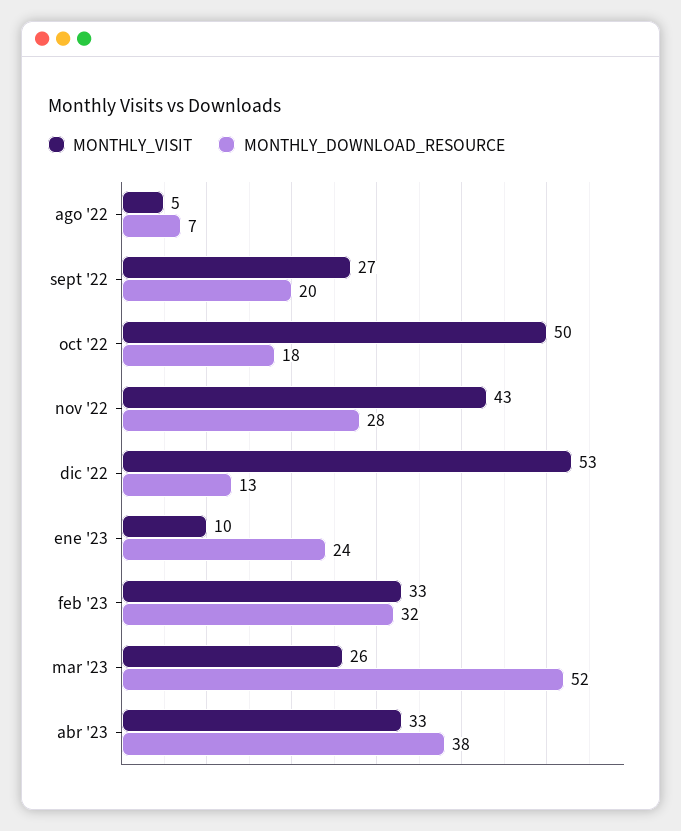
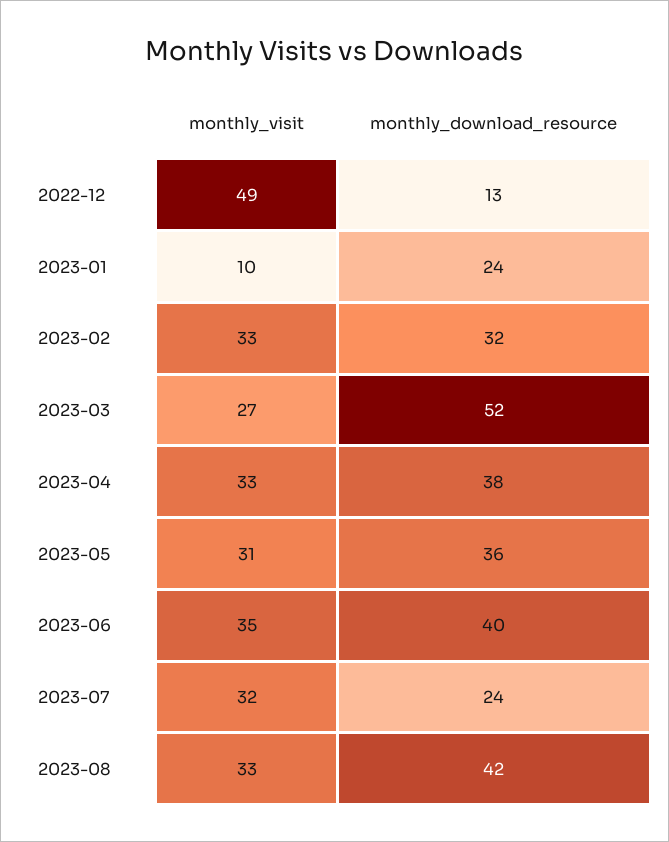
MONTHLY_VISIT, ago '22: 5 -> none
MONTHLY_DOWNLOAD_RESOURCE, ago '22: 7 -> none
MONTHLY_VISIT, sept '22: 27 -> none
MONTHLY_DOWNLOAD_RESOURCE, sept '22: 20 -> none
MONTHLY_VISIT, oct '22: 50 -> none
MONTHLY_DOWNLOAD_RESOURCE, oct '22: 18 -> none
MONTHLY_VISIT, nov '22: 43 -> none
MONTHLY_DOWNLOAD_RESOURCE, nov '22: 28 -> none
MONTHLY_VISIT, dic '22: 53 -> 49
MONTHLY_VISIT, mar '23: 26 -> 27
MONTHLY_VISIT, 2023-05: none -> 31
MONTHLY_DOWNLOAD_RESOURCE, 2023-05: none -> 36
MONTHLY_VISIT, 2023-06: none -> 35
MONTHLY_DOWNLOAD_RESOURCE, 2023-06: none -> 40
MONTHLY_VISIT, 2023-07: none -> 32
MONTHLY_DOWNLOAD_RESOURCE, 2023-07: none -> 24
MONTHLY_VISIT, 2023-08: none -> 33
MONTHLY_DOWNLOAD_RESOURCE, 2023-08: none -> 42

